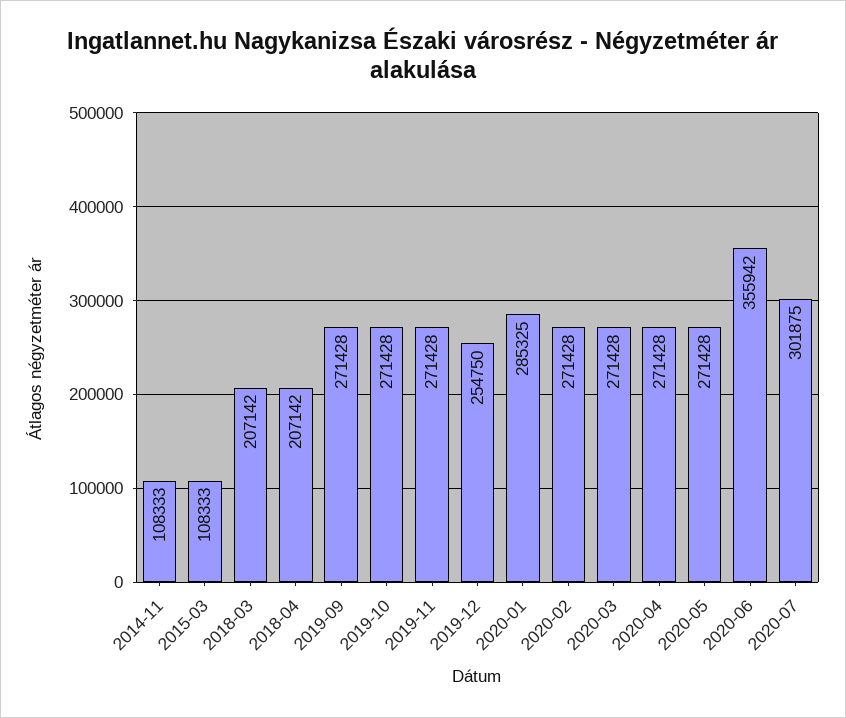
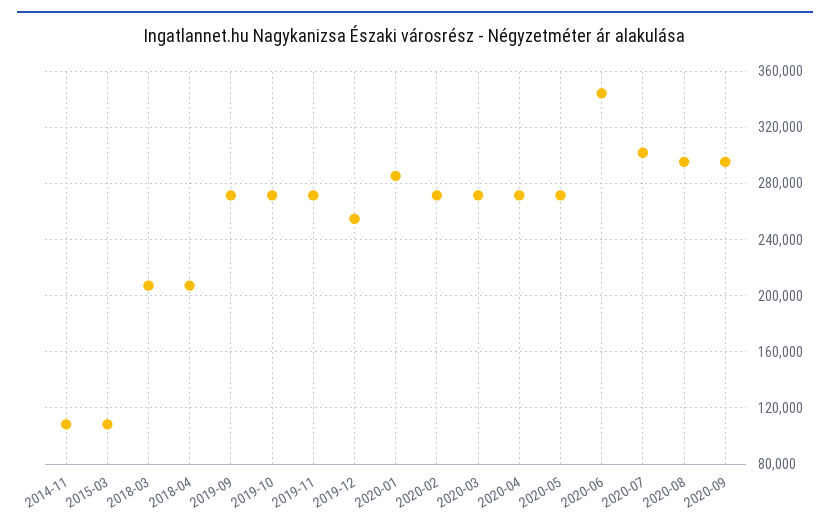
2020-06: 355942 -> 345000
2020-08: none -> 295000
2020-09: none -> 295000

